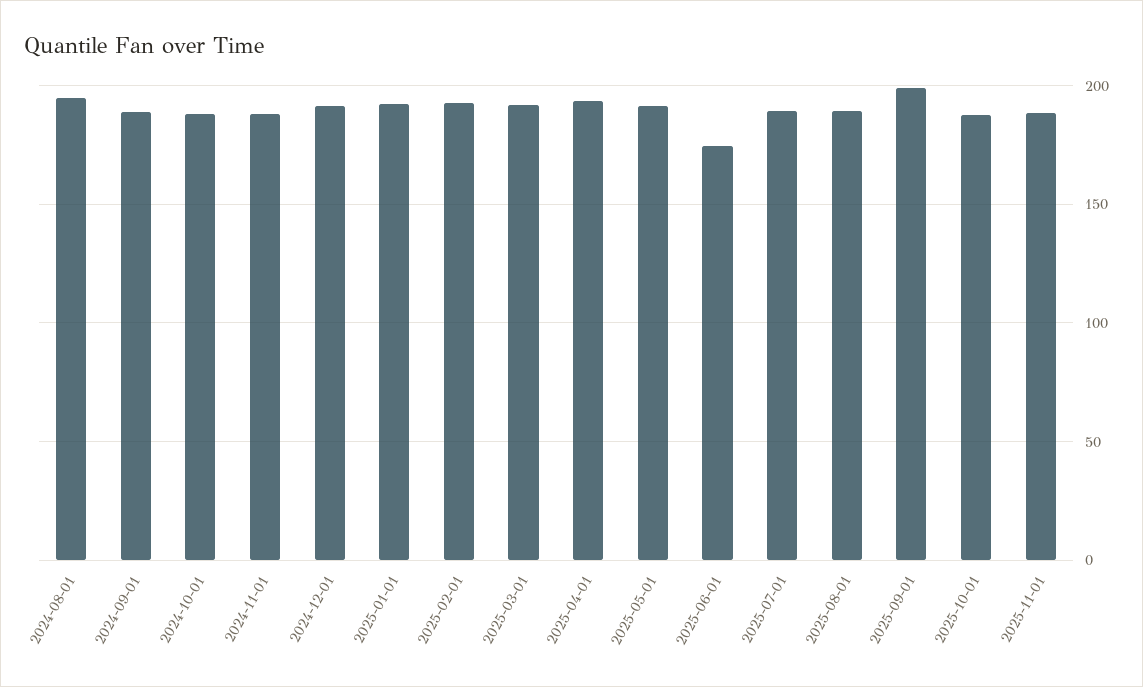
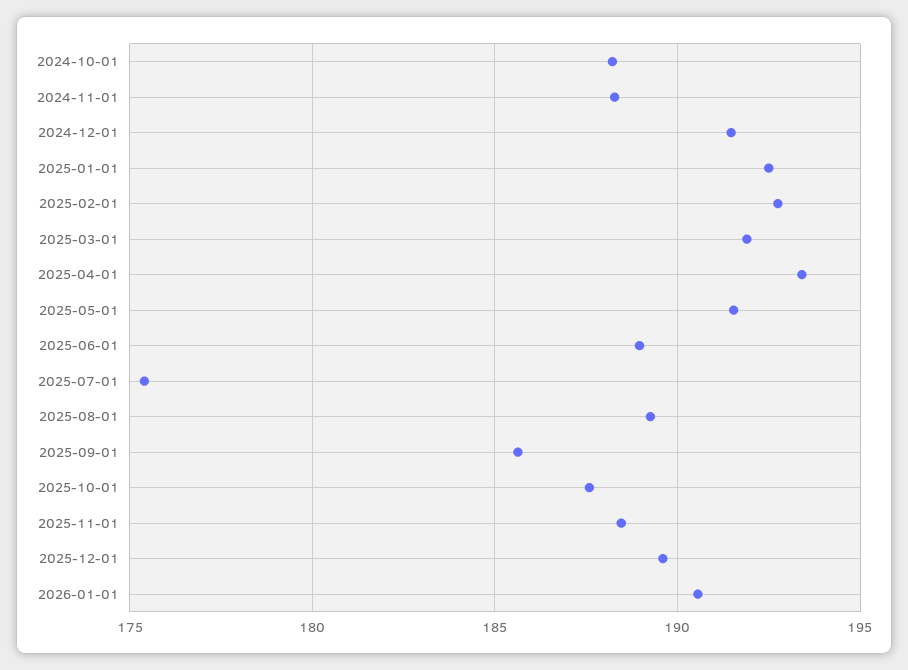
2024-08-01: 195 -> none
2024-09-01: 190 -> none
2025-06-01: 175 -> 189
2025-07-01: 190 -> 175.5
2025-09-01: 200 -> 185.5
2025-12-01: none -> 189.5
2026-01-01: none -> 190.5

